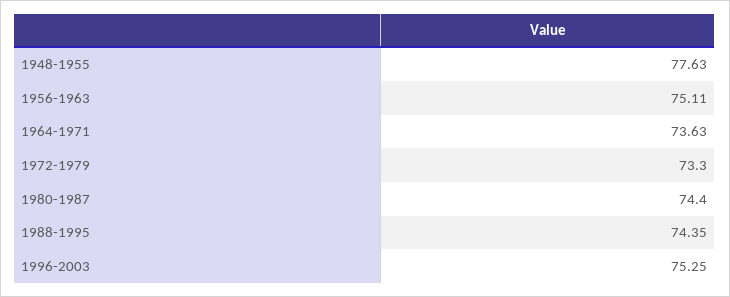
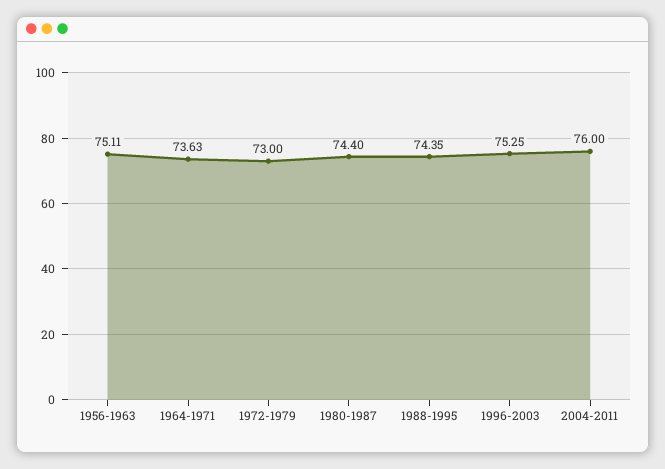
1948-1955: 77.63 -> none
1972-1979: 73.3 -> 73
2004-2011: none -> 76

